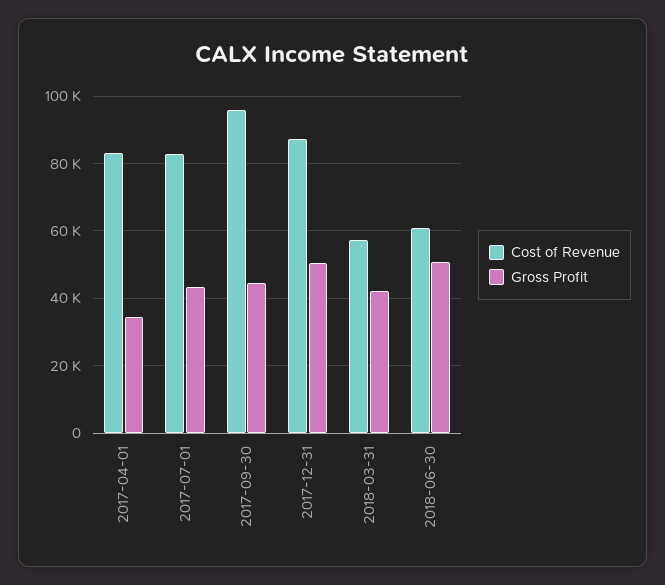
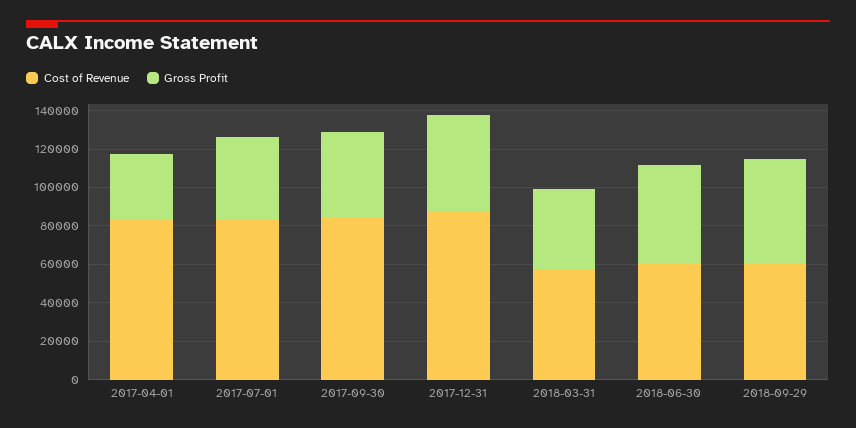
Cost of Revenue, 2017-09-30: 96000 -> 85000
Cost of Revenue, 2018-09-29: none -> 60000
Gross Profit, 2018-09-29: none -> 55000

